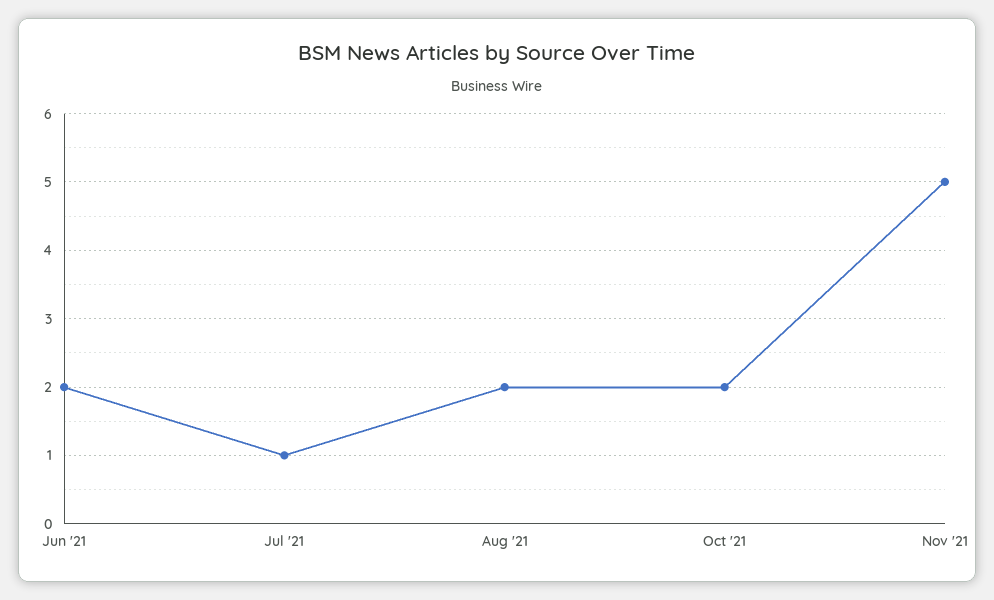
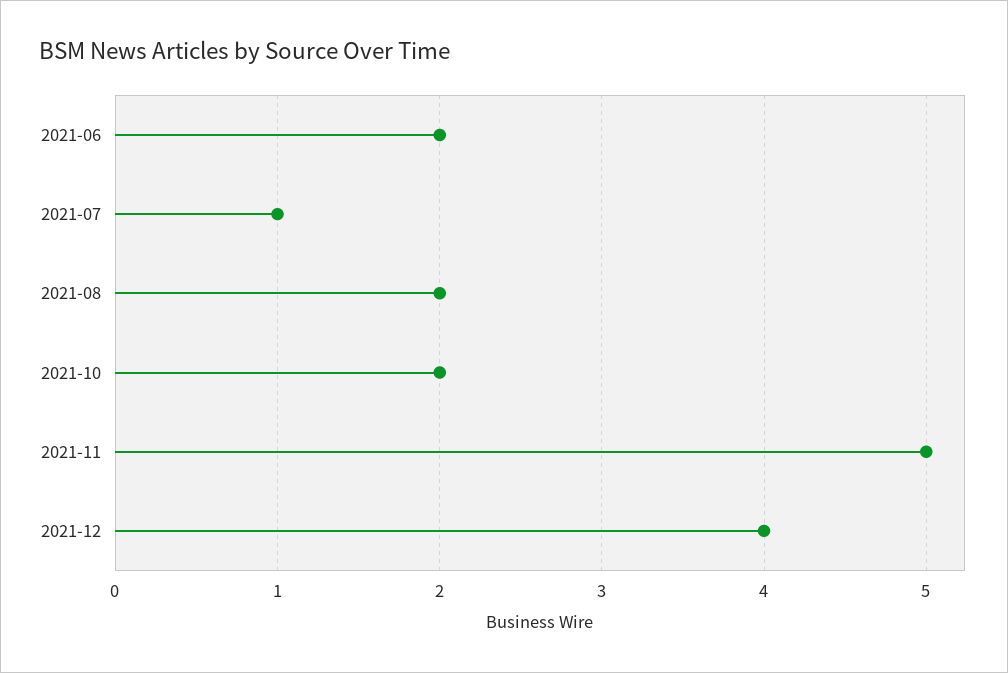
2021-12: none -> 4

